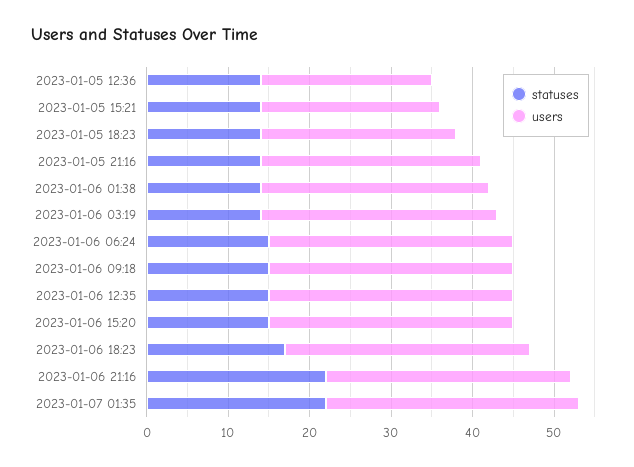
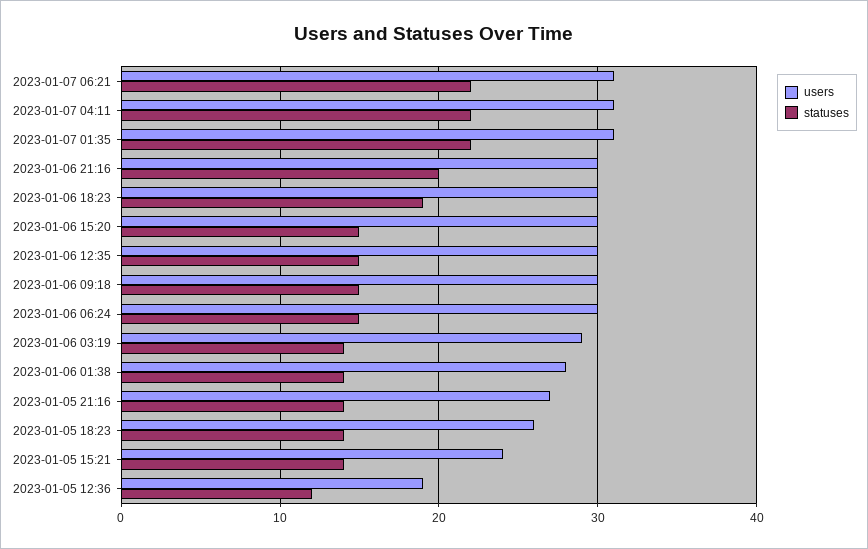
statuses, 2023-01-05 12:36: 14 -> 12
users, 2023-01-05 12:36: 21 -> 19
users, 2023-01-05 15:21: 22 -> 24
users, 2023-01-05 18:23: 24 -> 26
statuses, 2023-01-06 18:23: 17 -> 19
statuses, 2023-01-06 21:16: 22 -> 20
users, 2023-01-07 06:21: none -> 31
statuses, 2023-01-07 06:21: none -> 22
users, 2023-01-07 04:11: none -> 31
statuses, 2023-01-07 04:11: none -> 22

